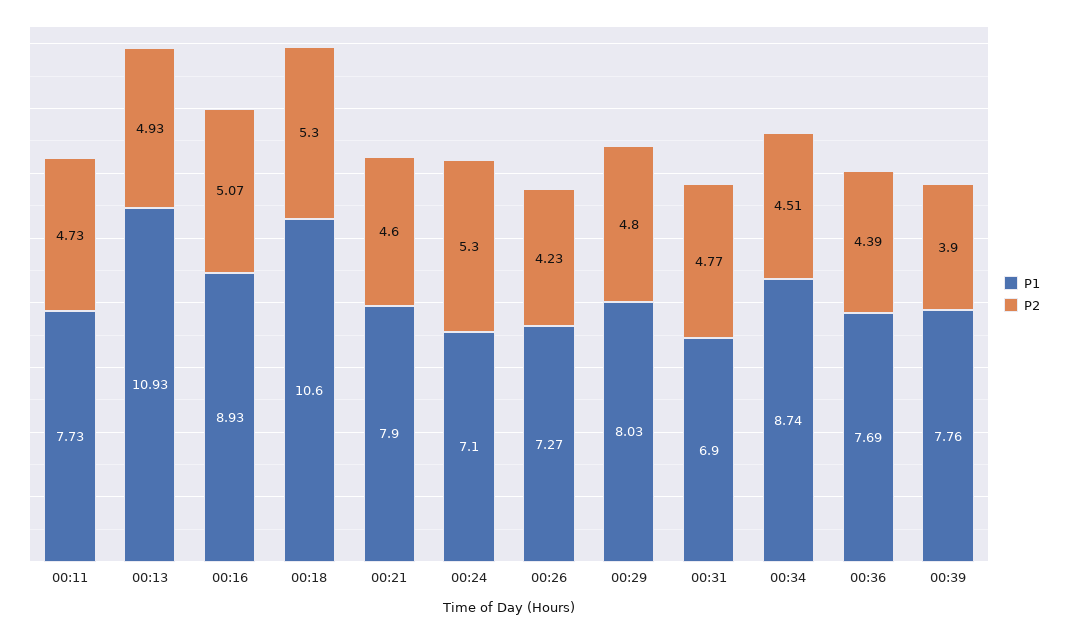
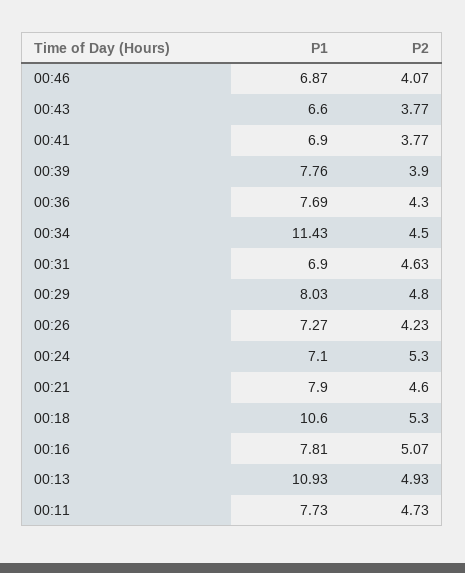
P1, 00:16: 8.93 -> 7.81
P2, 00:31: 4.77 -> 4.63
P1, 00:34: 8.74 -> 11.43
P2, 00:34: 4.51 -> 4.5
P2, 00:36: 4.39 -> 4.3
P1, 00:46: none -> 6.87
P2, 00:46: none -> 4.07
P1, 00:43: none -> 6.6
P2, 00:43: none -> 3.77
P1, 00:41: none -> 6.9
P2, 00:41: none -> 3.77

